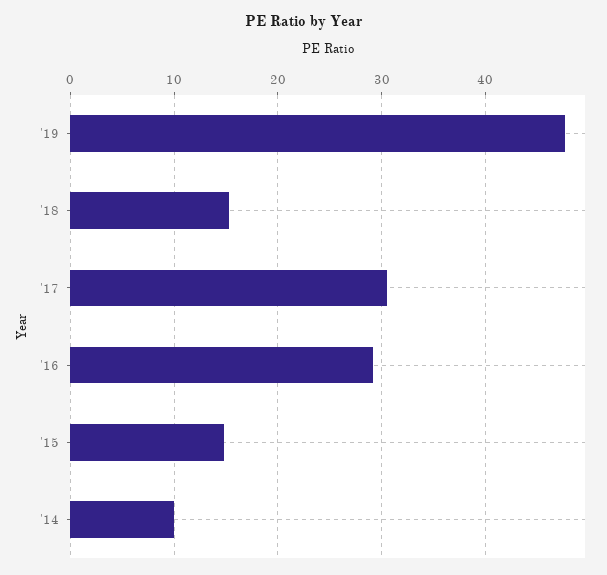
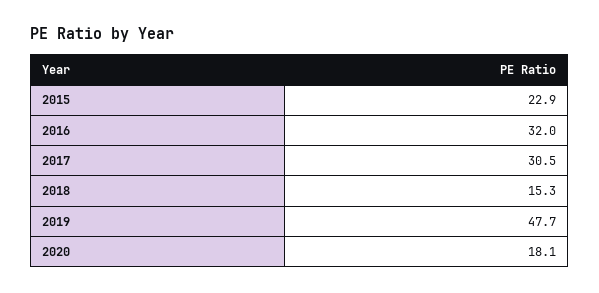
'16: 29 -> 32
'15: 15 -> 22.9
'14: 10 -> none
2020: none -> 18.1

